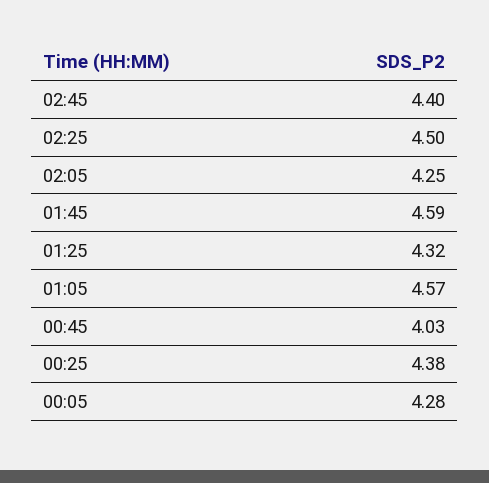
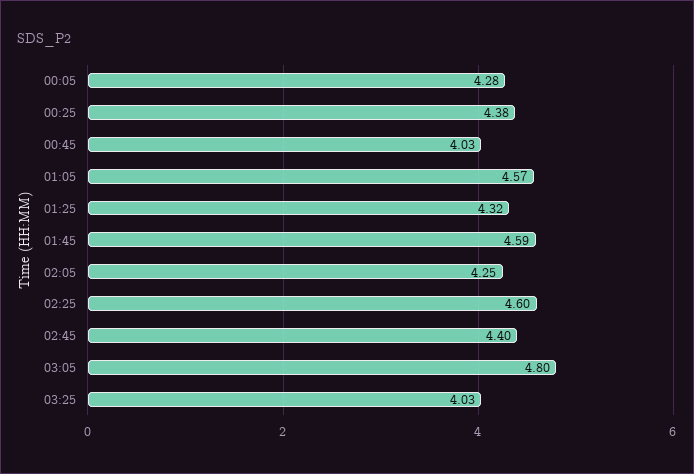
02:25: 4.5 -> 4.6
03:05: none -> 4.8
03:25: none -> 4.03

